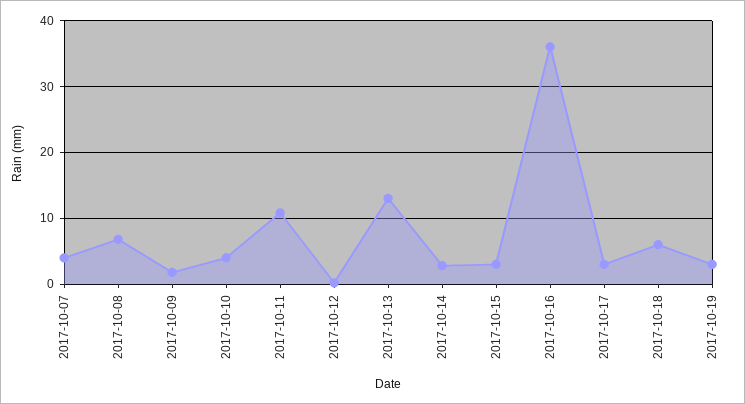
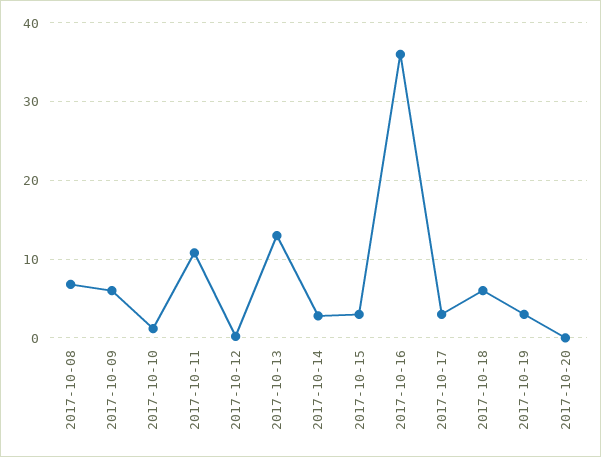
2017-10-07: 4 -> none
2017-10-09: 2 -> 6
2017-10-10: 4 -> 1
2017-10-20: none -> 0

